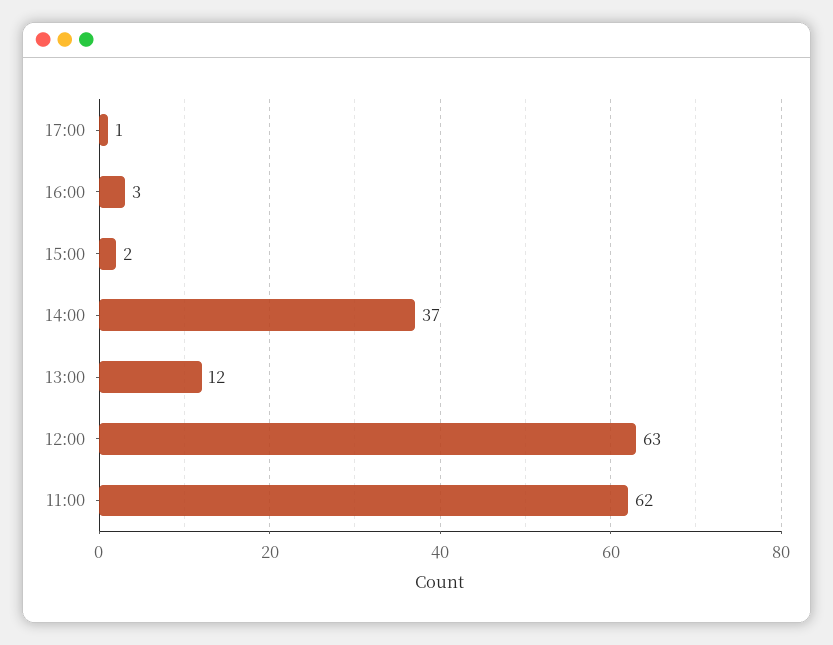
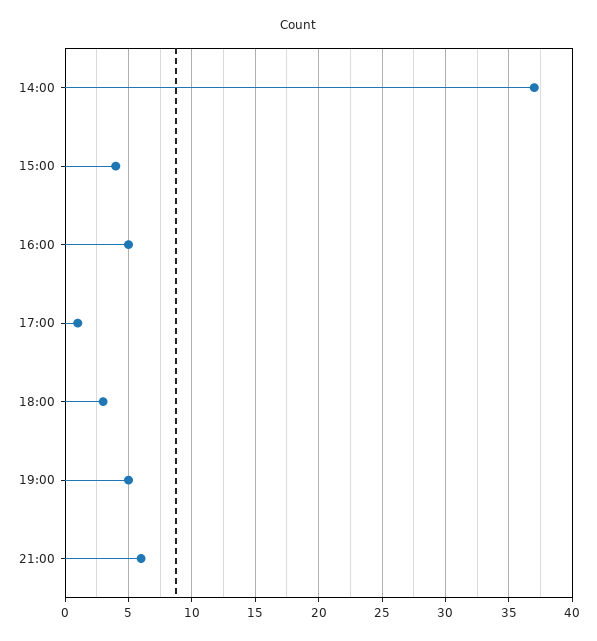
16:00: 3 -> 5
15:00: 2 -> 4
13:00: 12 -> none
12:00: 63 -> none
11:00: 62 -> none
18:00: none -> 3
19:00: none -> 5
21:00: none -> 6

